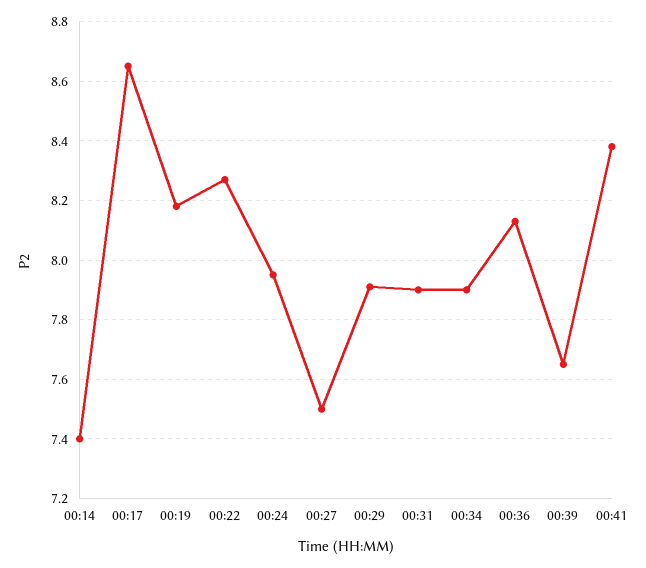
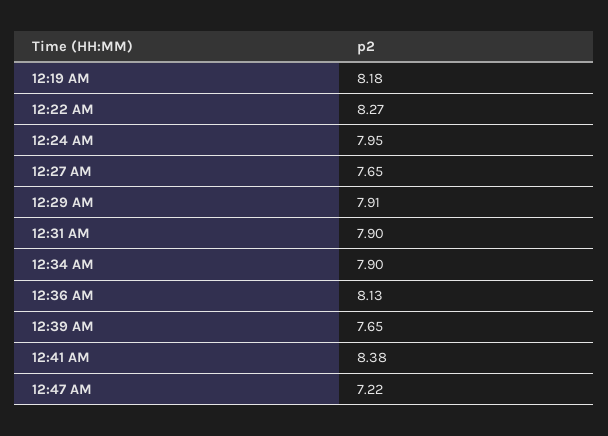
00:14: 7.4 -> none
00:17: 8.65 -> none
00:27: 7.5 -> 7.65
12:47 AM: none -> 7.22

